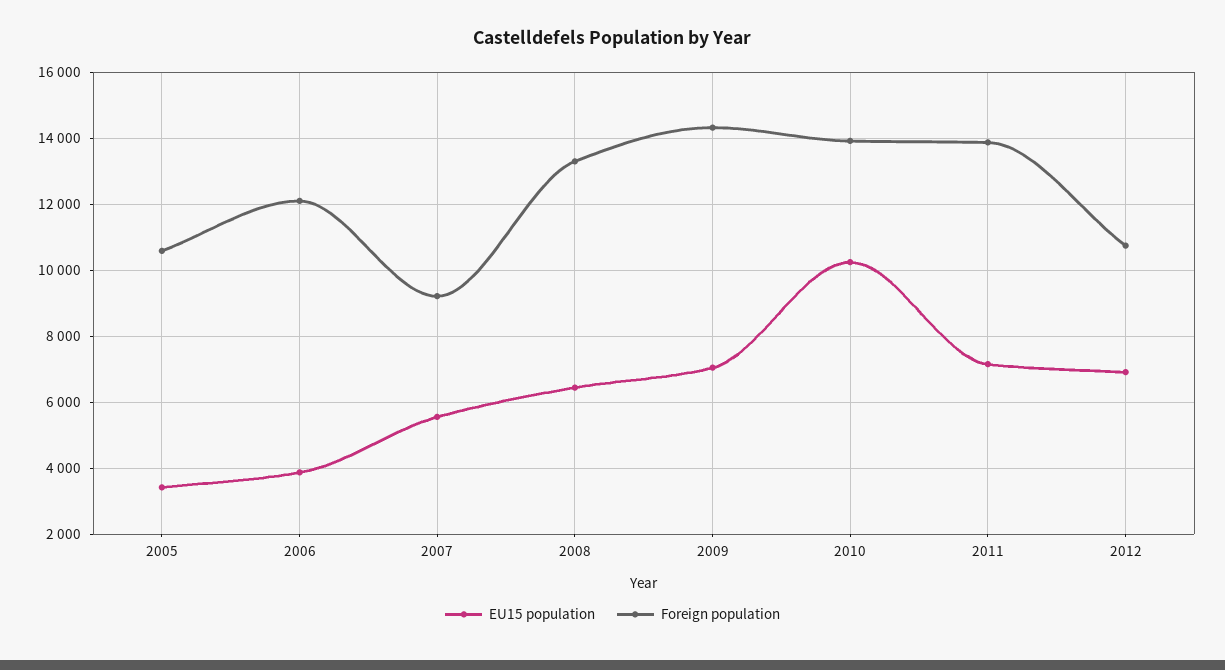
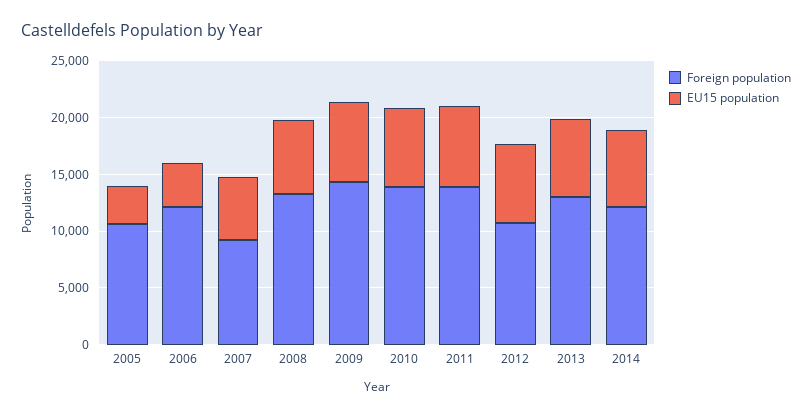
EU15 population, 2010: 10200 -> 7000
Foreign population, 2013: none -> 13000
EU15 population, 2013: none -> 7000
Foreign population, 2014: none -> 12000
EU15 population, 2014: none -> 7000

